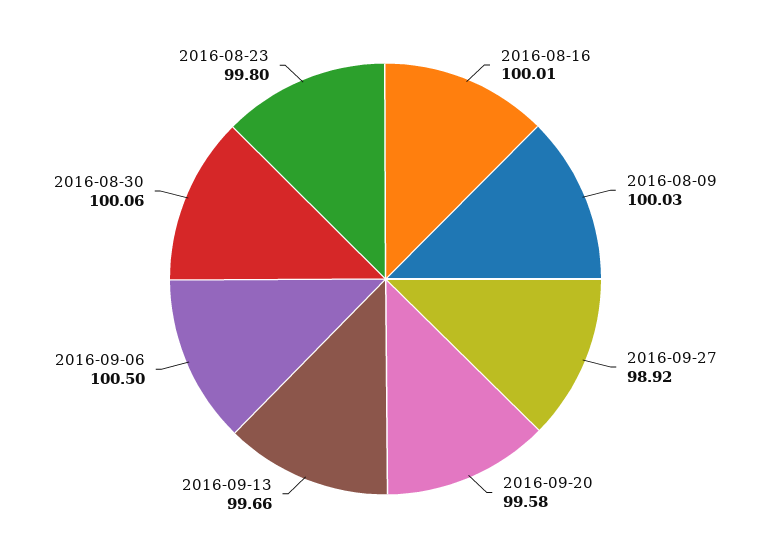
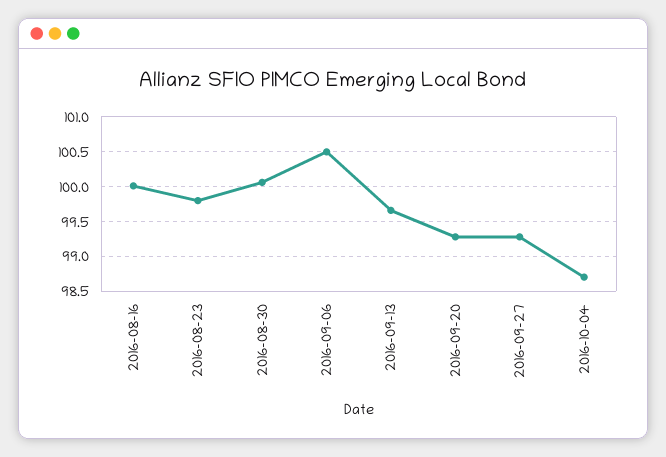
2016-08-09: 100.03 -> none
2016-09-27: 98.92 -> 99.3
2016-09-20: 99.58 -> 99.3
2016-10-04: none -> 98.7

